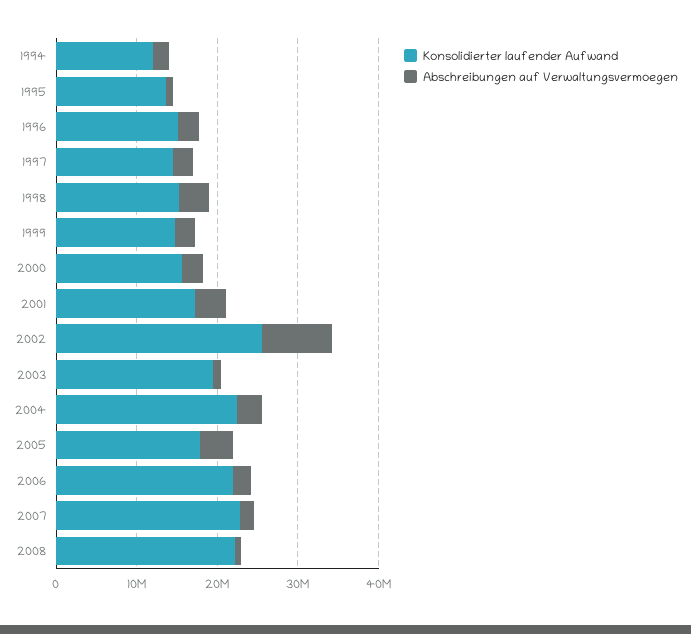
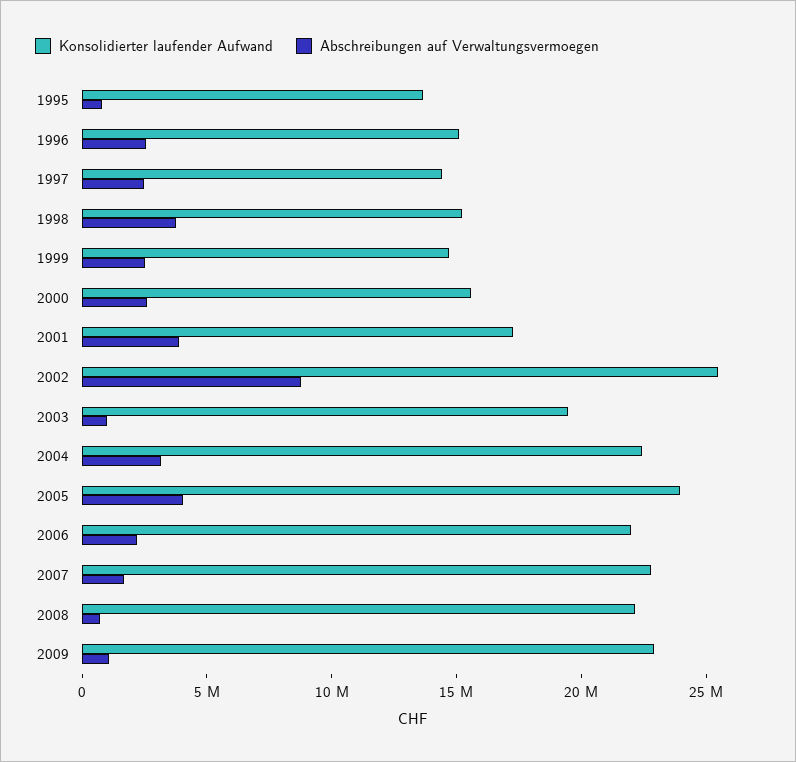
Konsolidierter laufender Aufwand, 1994: 12000000 -> none
Abschreibungen auf Verwaltungsvermoegen, 1994: 2000000 -> none
Konsolidierter laufender Aufwand, 2005: 18000000 -> 24000000
Konsolidierter laufender Aufwand, 2009: none -> 23000000
Abschreibungen auf Verwaltungsvermoegen, 2009: none -> 1000000

